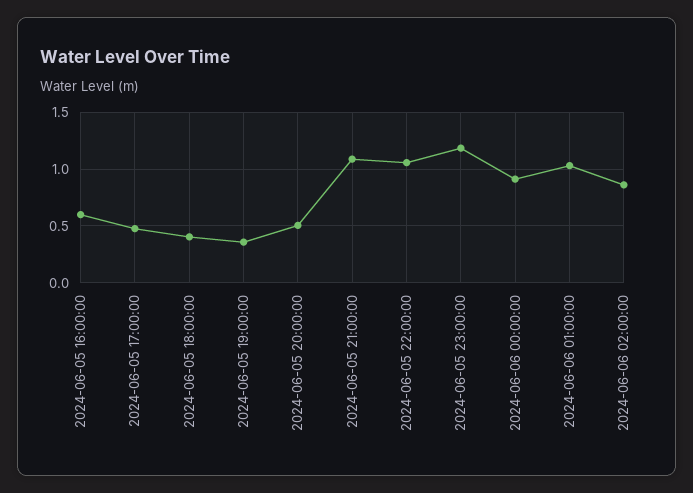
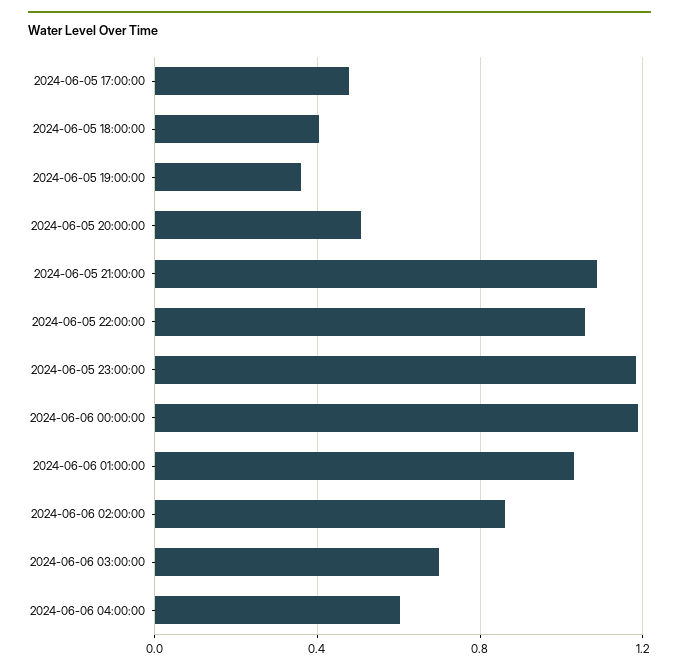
2024-06-05 16:00:00: 0.6 -> none
2024-06-06 00:00:00: 0.9 -> 1.2
2024-06-06 03:00:00: none -> 0.7
2024-06-06 04:00:00: none -> 0.6

